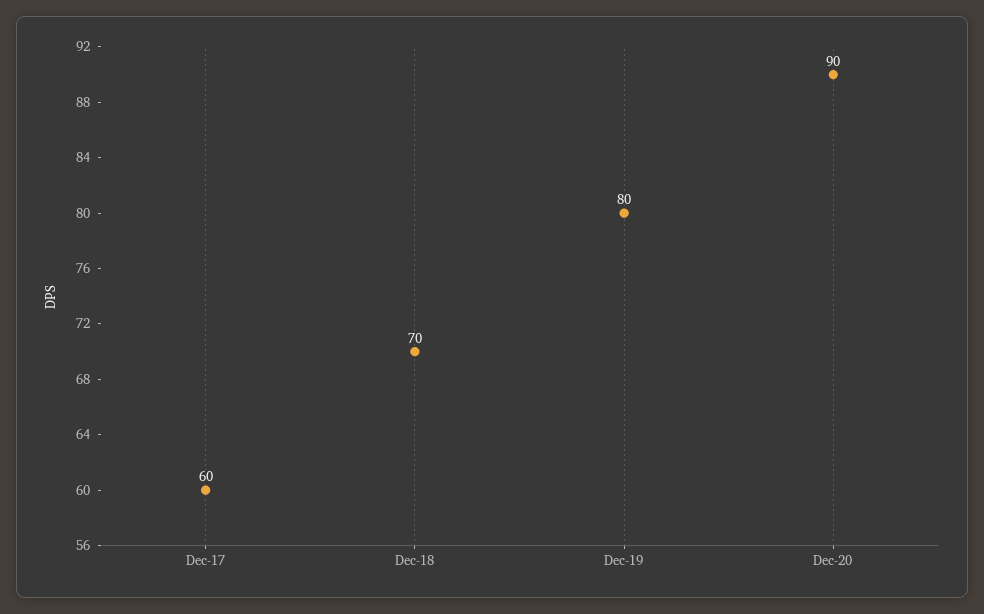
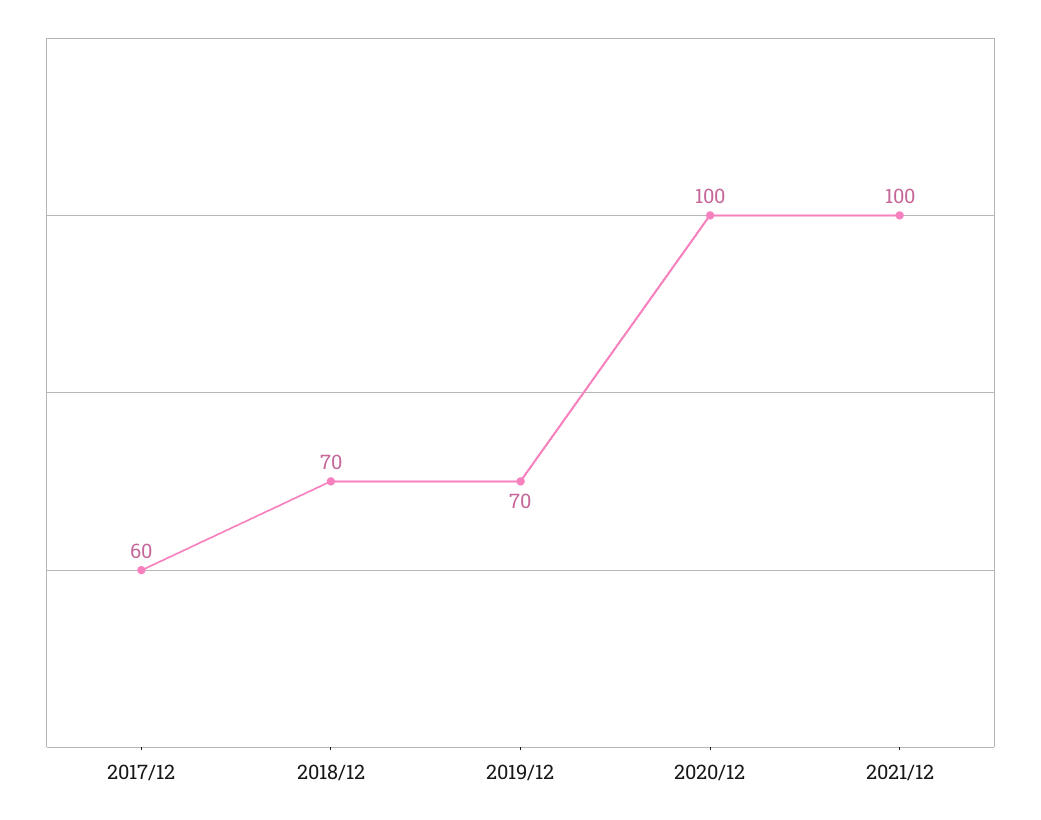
Dec-19: 80 -> 70
Dec-20: 90 -> 100
2021/12: none -> 100

